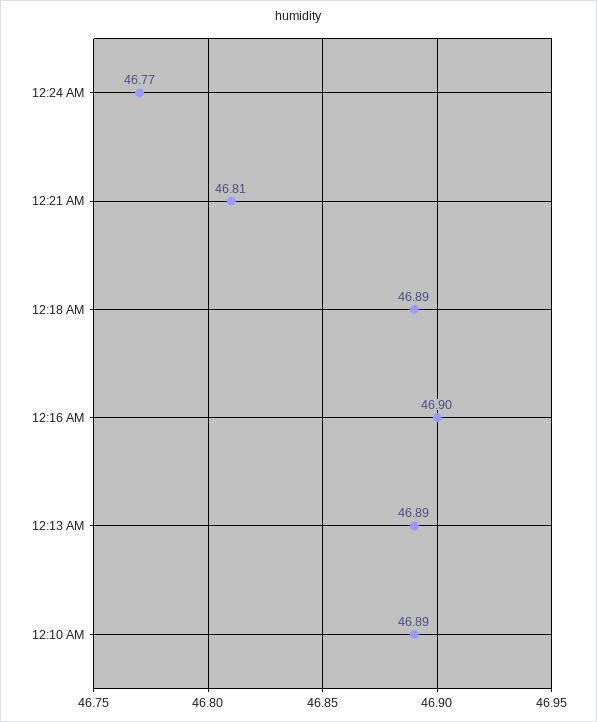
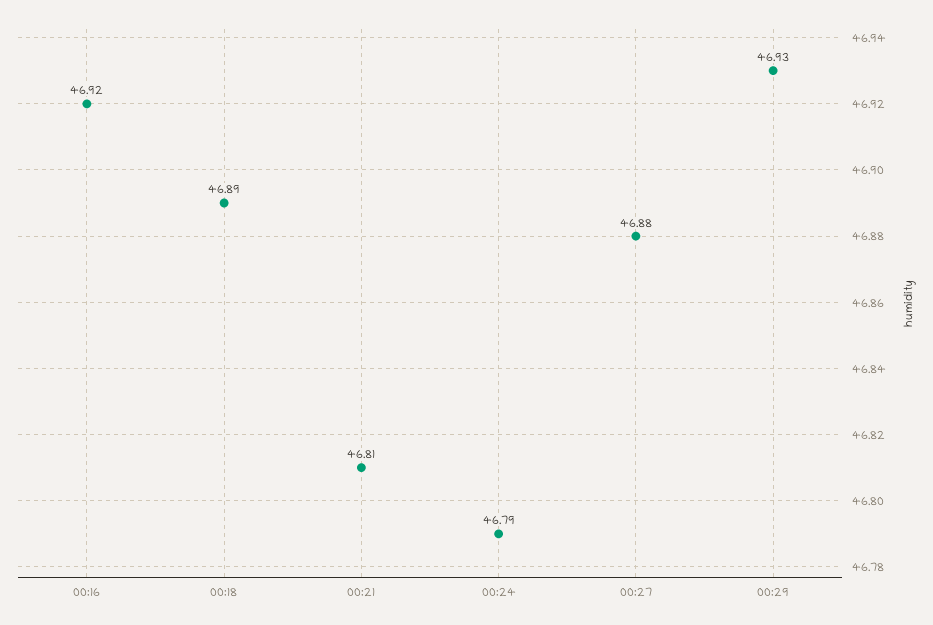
12:24 AM: 46.77 -> 46.79
12:16 AM: 46.9 -> 46.92
12:13 AM: 46.89 -> none
12:10 AM: 46.89 -> none
00:27: none -> 46.88
00:29: none -> 46.93

